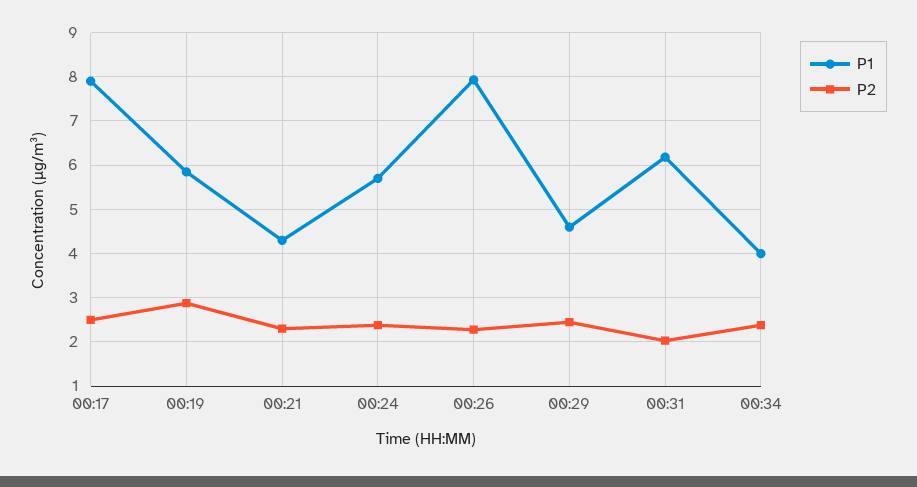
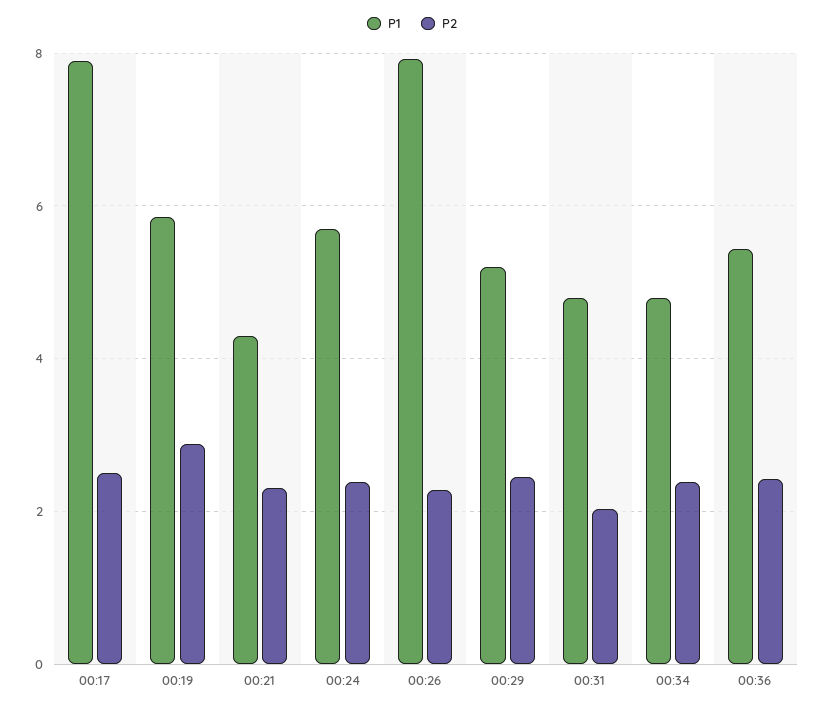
P1, 00:29: 4.6 -> 5.2
P1, 00:31: 6.2 -> 4.8
P1, 00:34: 4 -> 4.8
P1, 00:36: none -> 5.4
P2, 00:36: none -> 2.4

